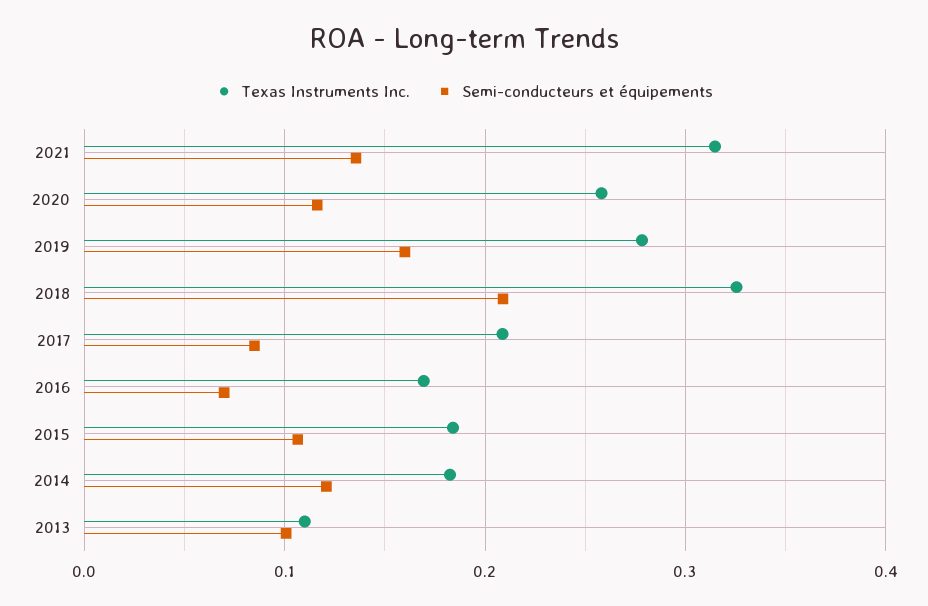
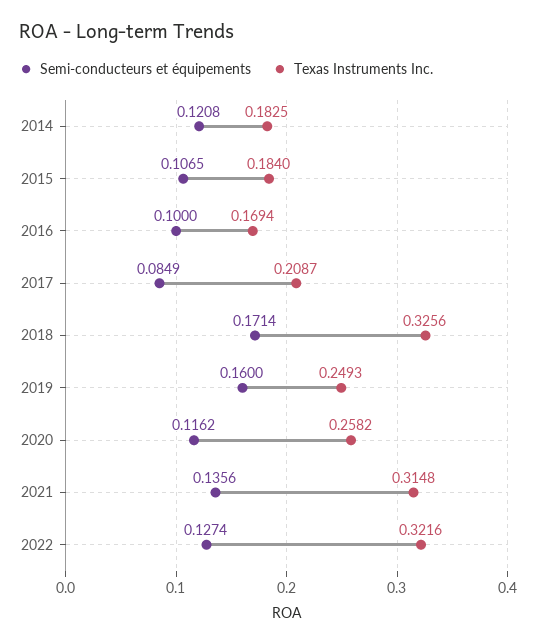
Texas Instruments Inc., 2019: 0.28 -> 0.2493
Semi-conducteurs et équipements, 2018: 0.21 -> 0.1714
Semi-conducteurs et équipements, 2016: 0.07 -> 0.1
Texas Instruments Inc., 2013: 0.11 -> none
Semi-conducteurs et équipements, 2013: 0.1 -> none
Semi-conducteurs et équipements, 2022: none -> 0.1274
Texas Instruments Inc., 2022: none -> 0.3216

